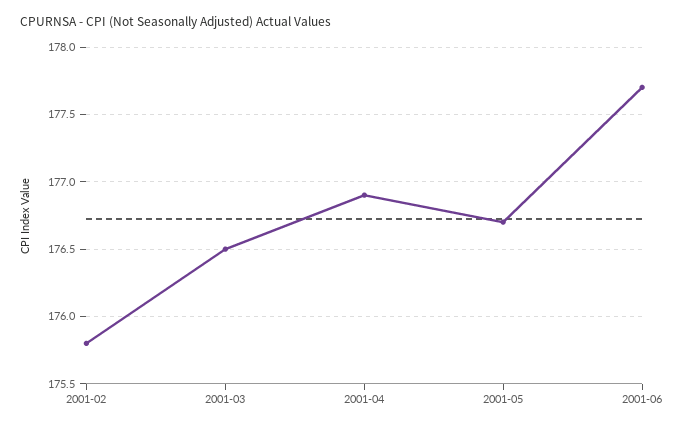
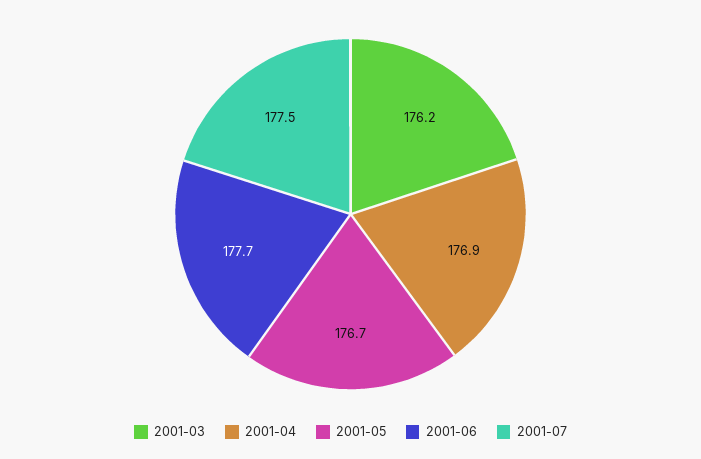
2001-02: 175.8 -> none
2001-03: 176.5 -> 176.2
2001-07: none -> 177.5

